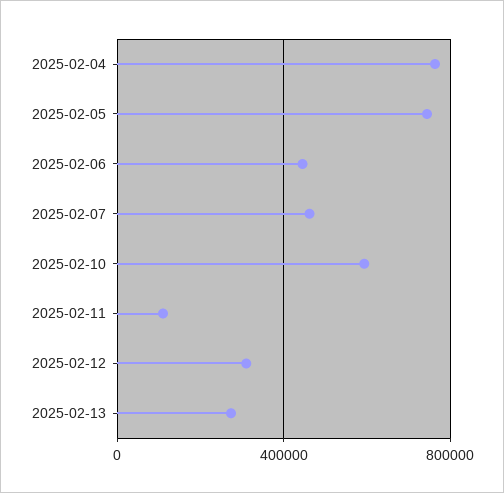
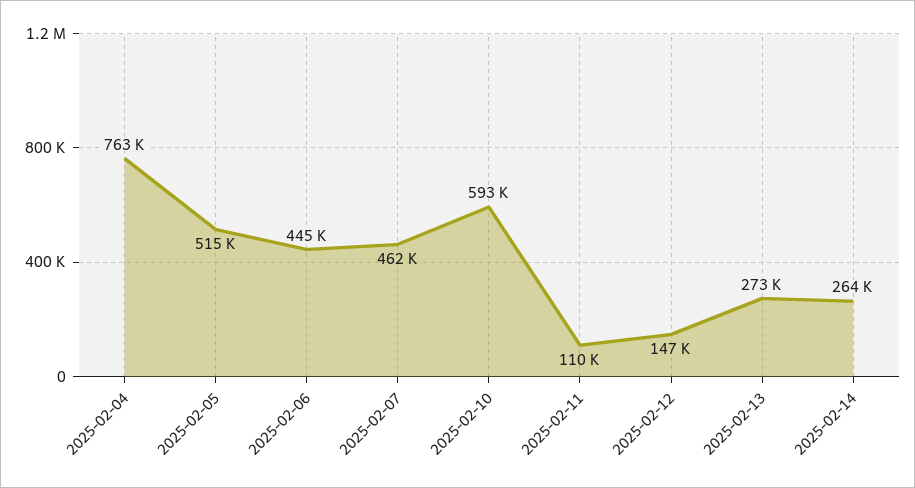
2025-02-05: 750000 -> 515000
2025-02-12: 300000 -> 147000
2025-02-14: none -> 264000

